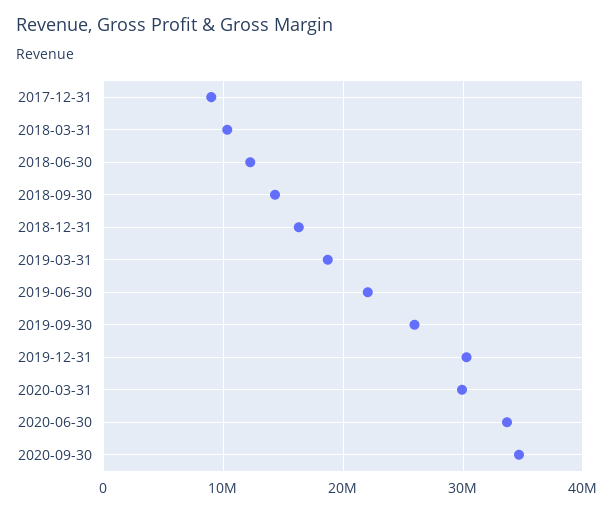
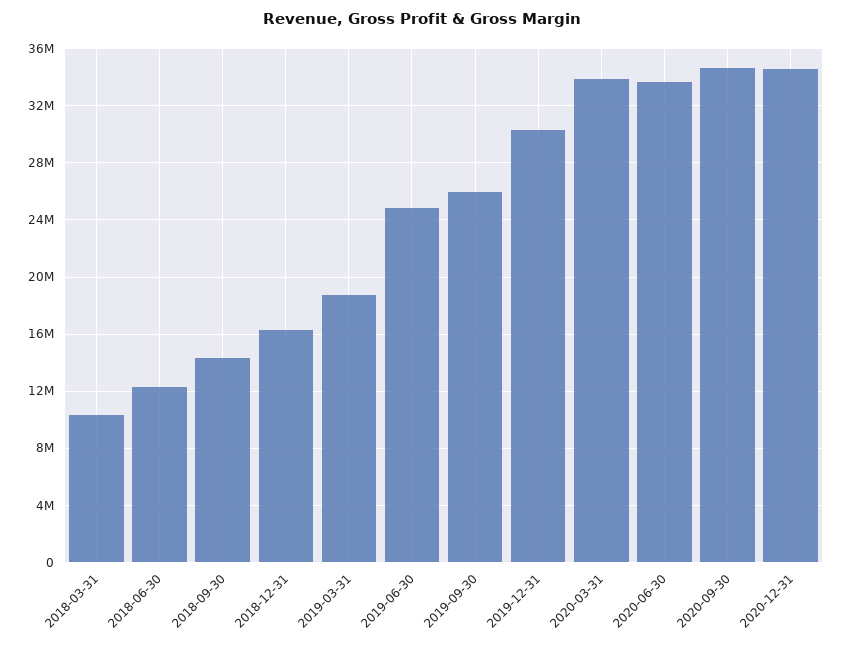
2017-12-31: 9000000 -> none
2019-06-30: 22000000 -> 25000000
2020-03-31: 30000000 -> 34000000
2020-12-31: none -> 34500000

